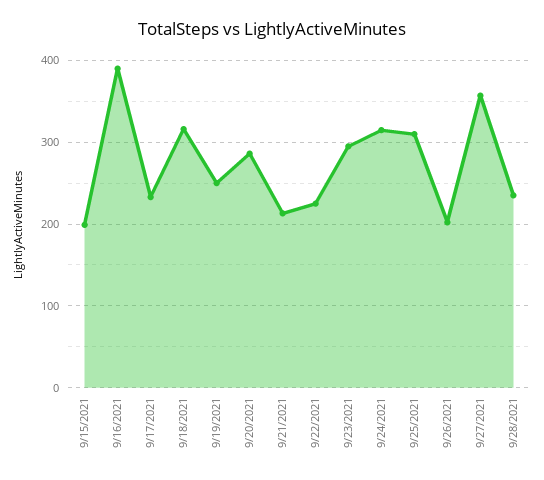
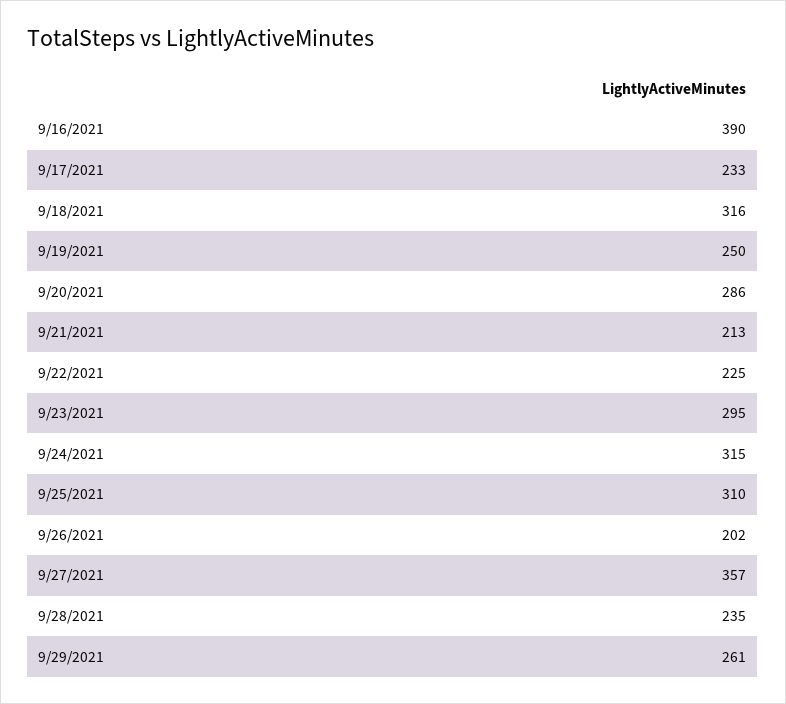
9/15/2021: 200 -> none
9/29/2021: none -> 261

